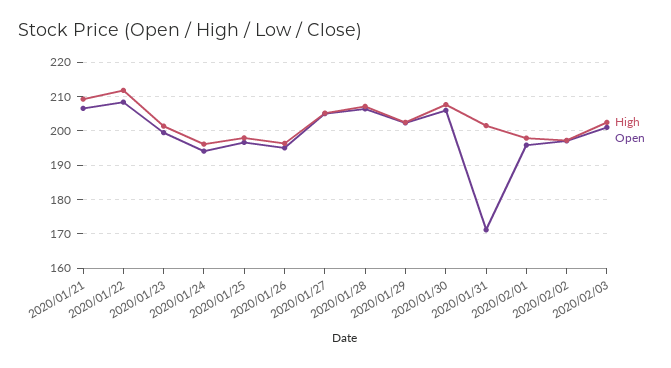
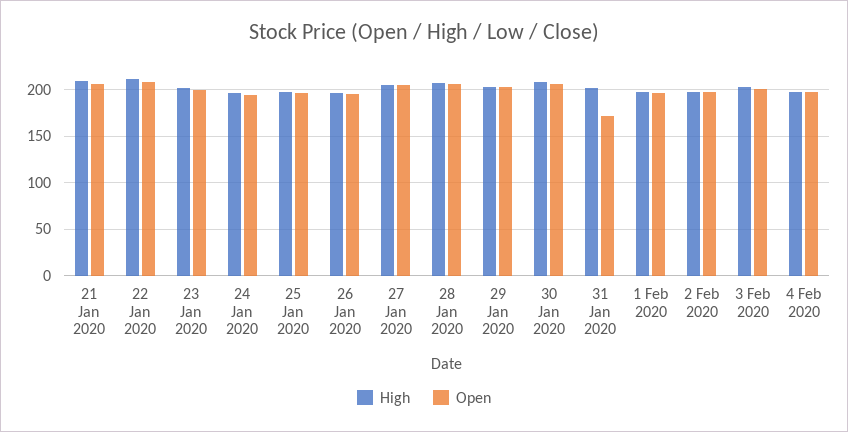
High, 4 Feb 2020: none -> 200
Open, 4 Feb 2020: none -> 200

